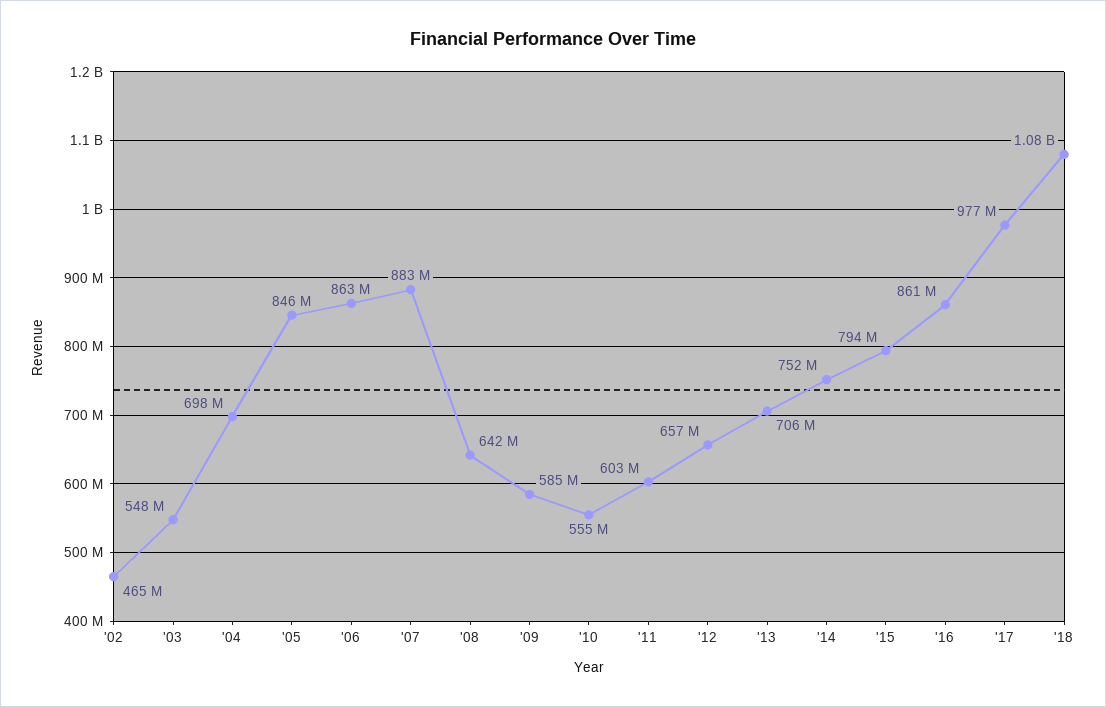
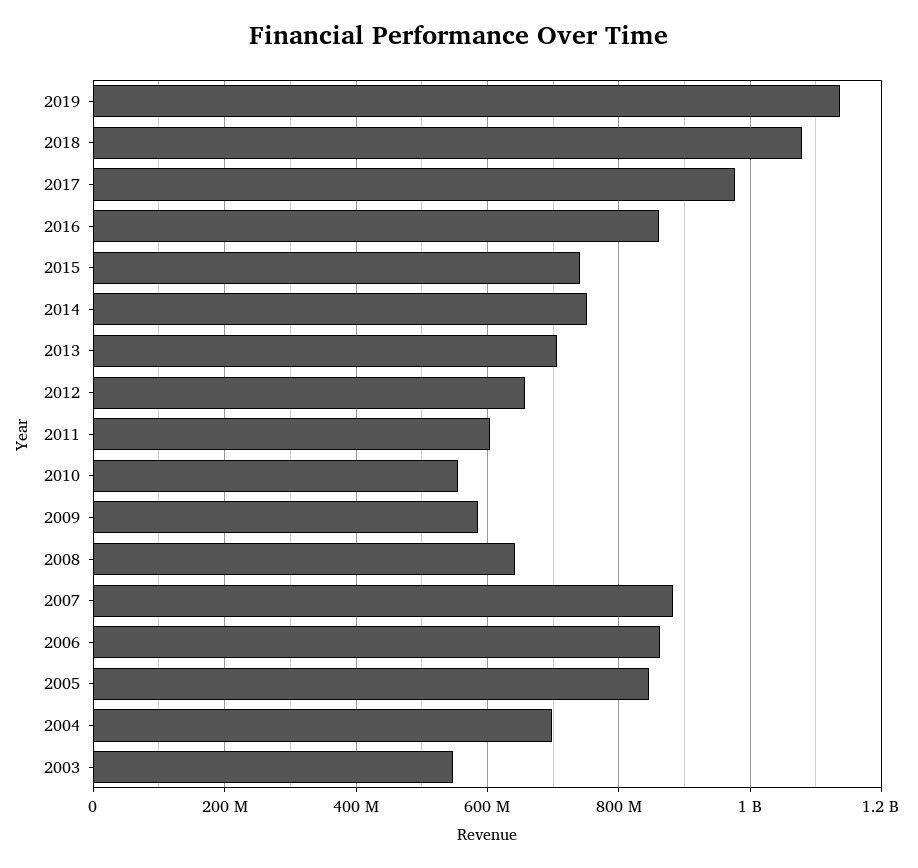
'02: 465000000 -> none
'15: 794000000 -> 740000000
2019: none -> 1140000000

